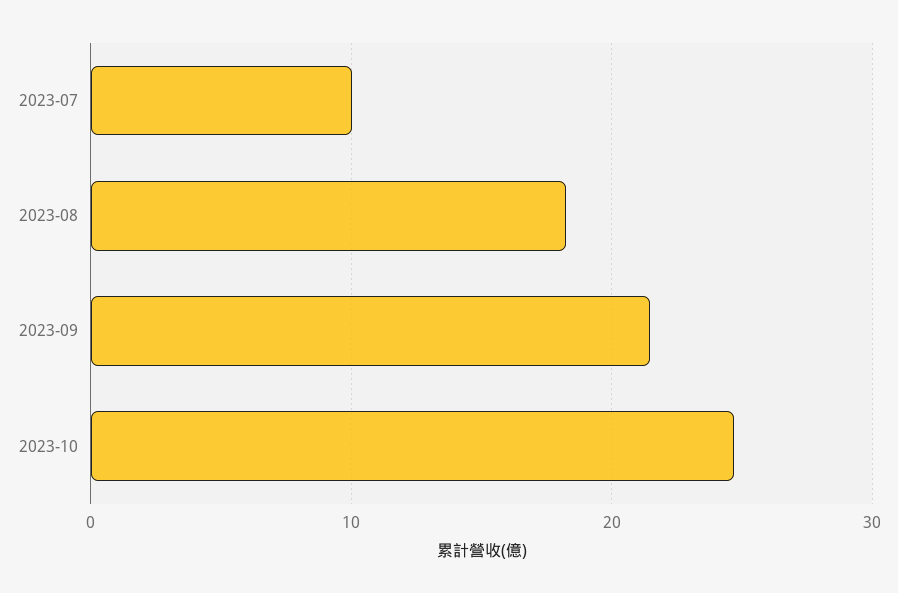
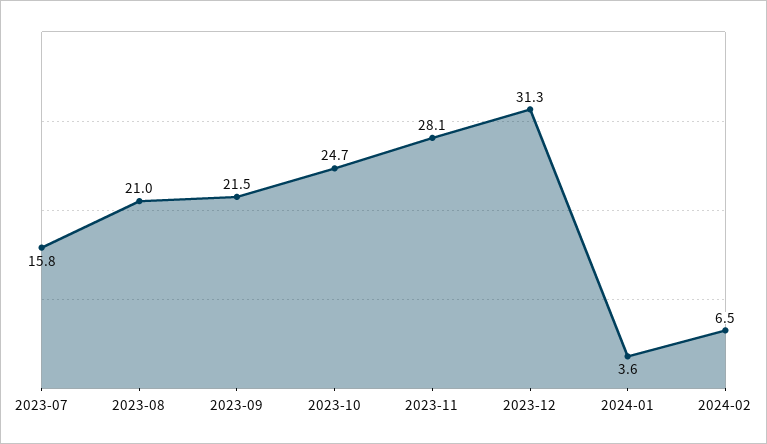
2023-07: 10 -> 15.8
2023-08: 18 -> 21
2023-11: none -> 28.1
2023-12: none -> 31.3
2024-01: none -> 3.6
2024-02: none -> 6.5

